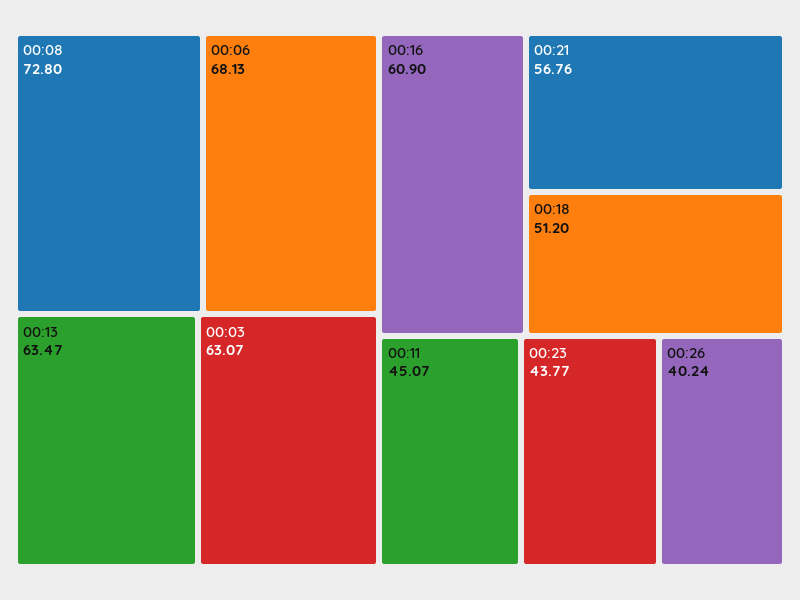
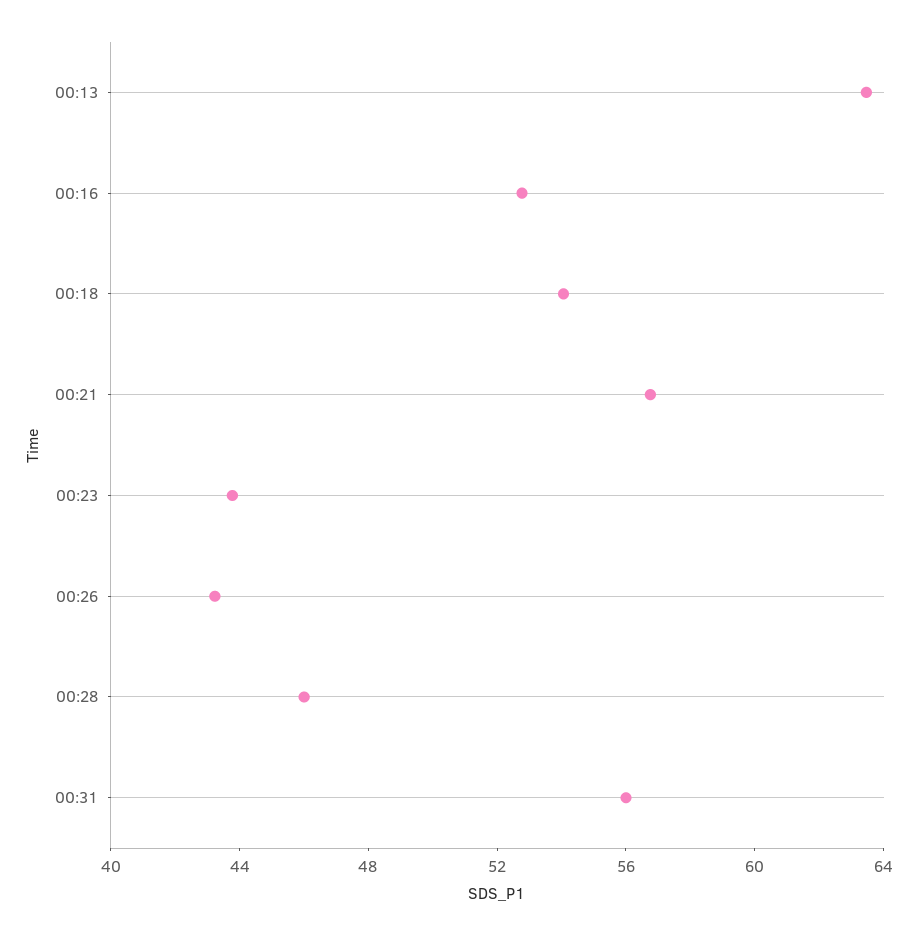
00:08: 72.8 -> none
00:06: 68.13 -> none
00:03: 63.07 -> none
00:16: 60.9 -> 53
00:18: 51.2 -> 54
00:11: 45.07 -> none
00:26: 40.24 -> 43
00:28: none -> 46
00:31: none -> 56

